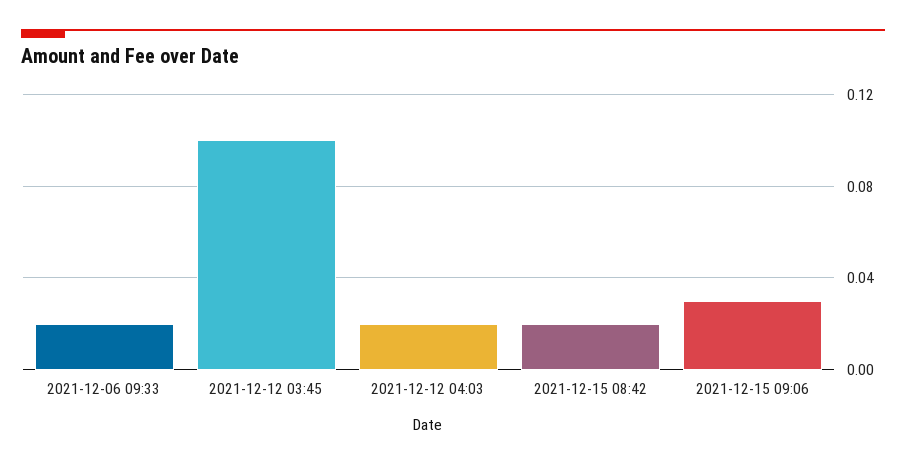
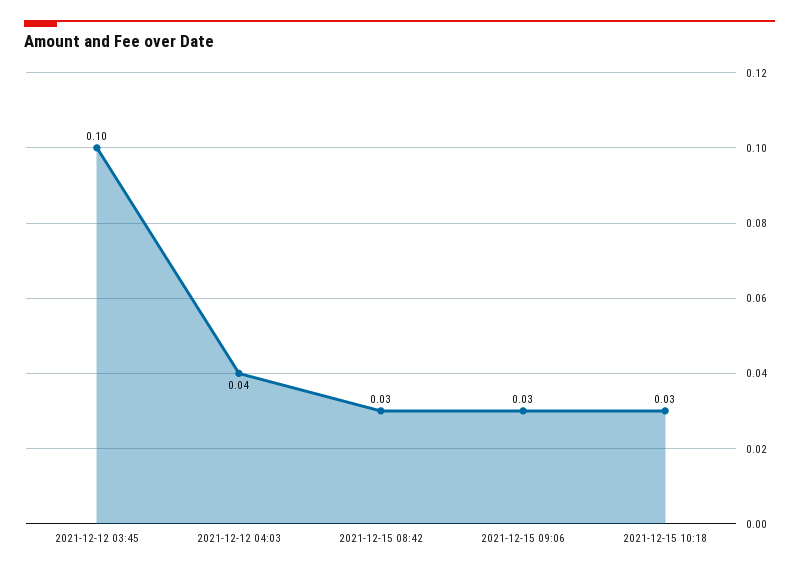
2021-12-06 09:33: 0.02 -> none
2021-12-12 04:03: 0.02 -> 0.04
2021-12-15 08:42: 0.02 -> 0.03
2021-12-15 10:18: none -> 0.03

